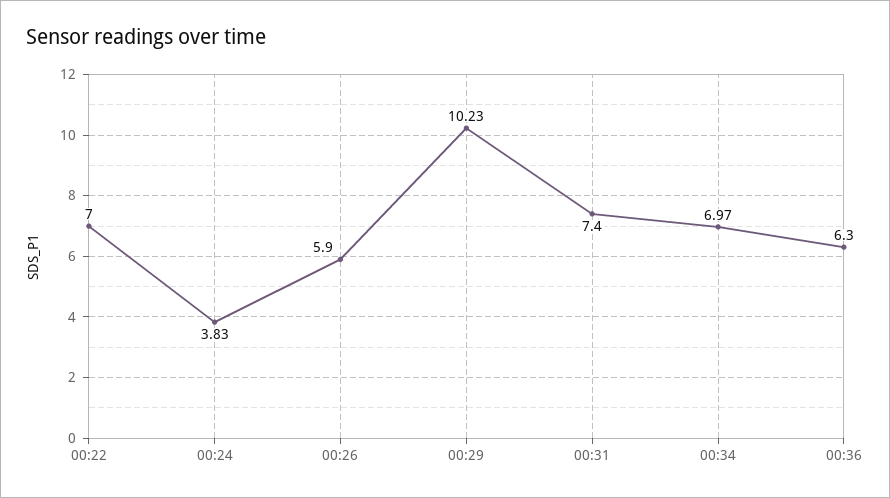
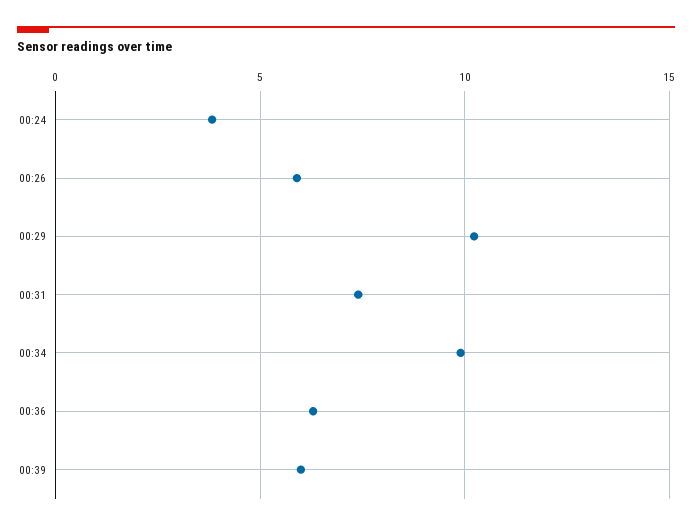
00:22: 7 -> none
00:34: 6.97 -> 10
00:39: none -> 6

